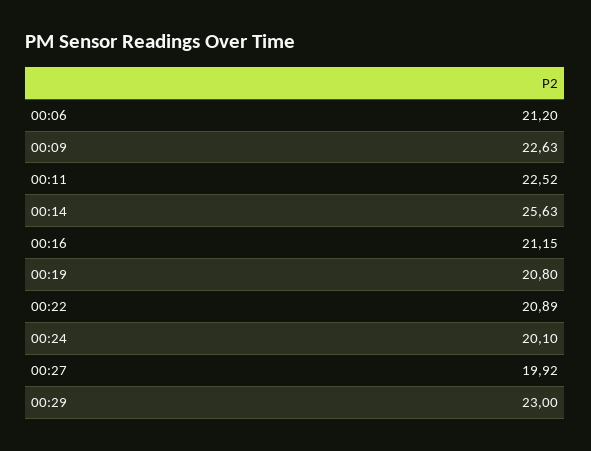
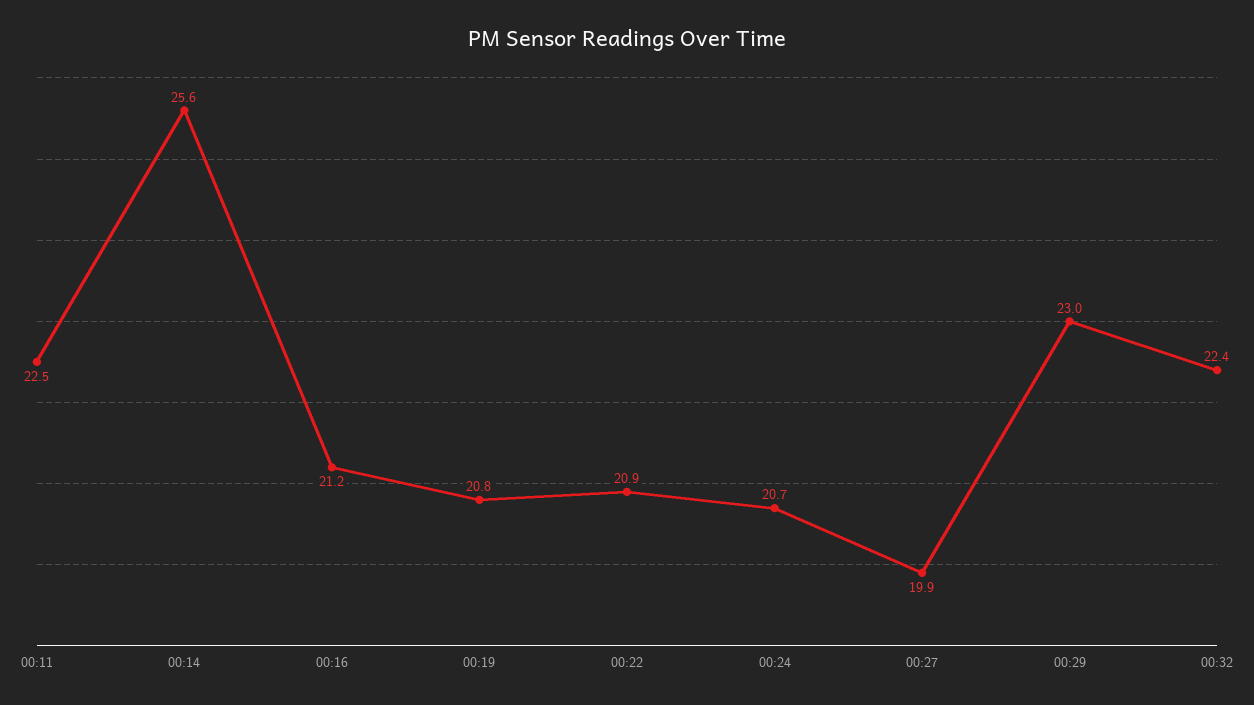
00:06: 21.2 -> none
00:09: 22.63 -> none
00:24: 20.1 -> 20.7
00:32: none -> 22.4

